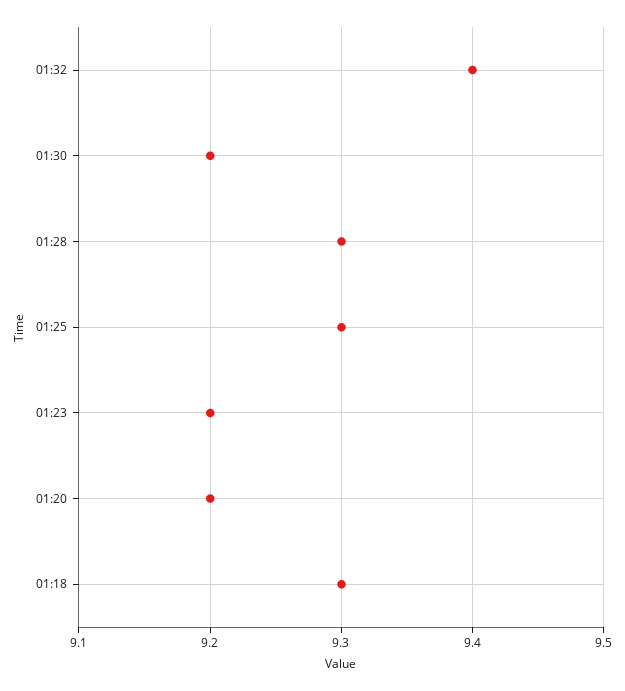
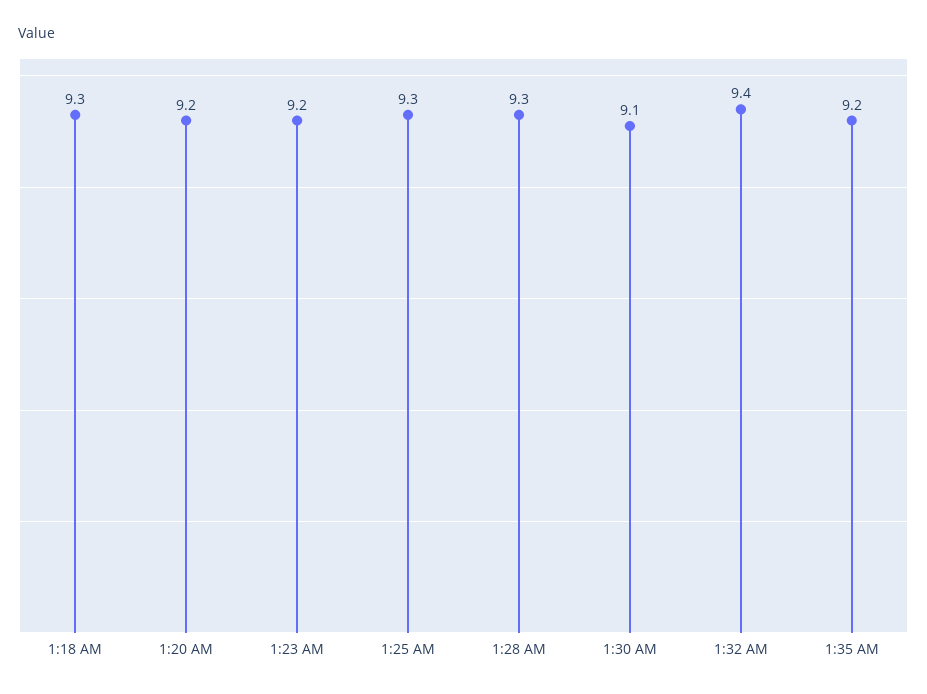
01:30: 9.2 -> 9.1
1:35 AM: none -> 9.2

